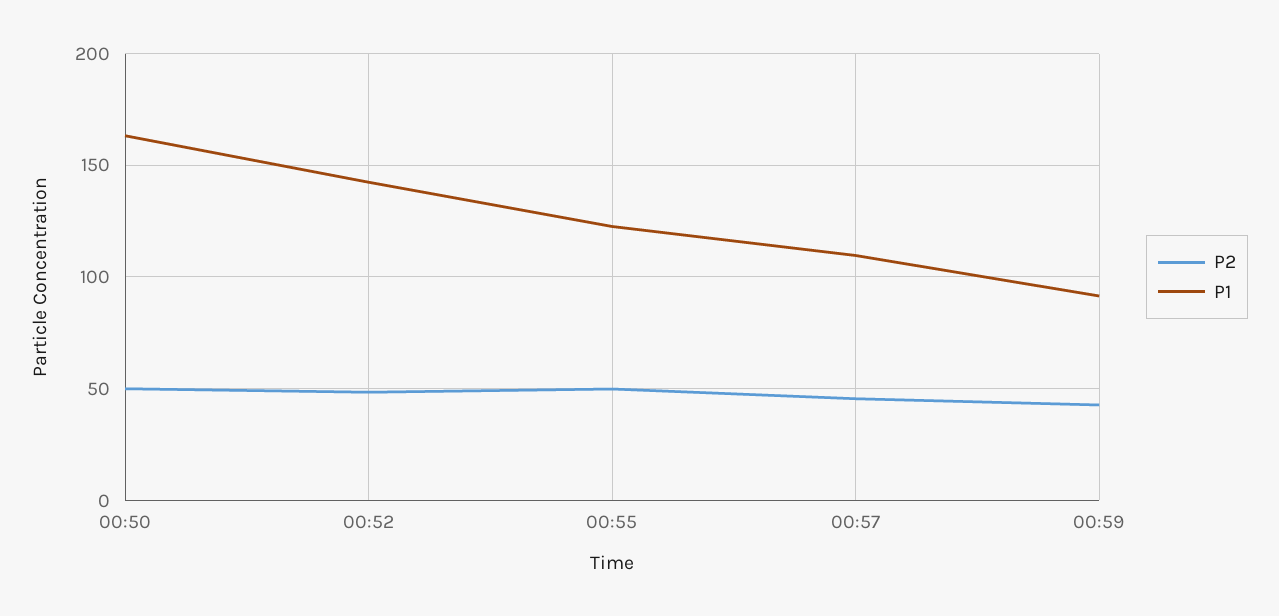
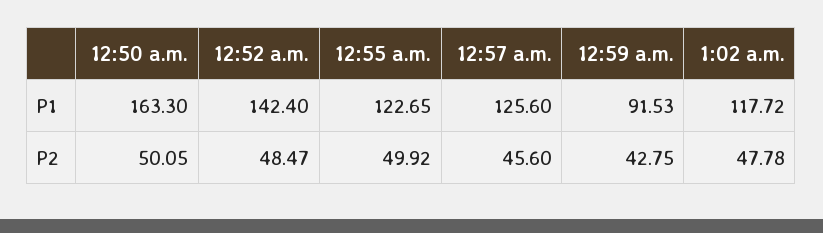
P1, 00:57: 110 -> 125.6
P1, 1:02 a.m.: none -> 117.72
P2, 1:02 a.m.: none -> 47.78

